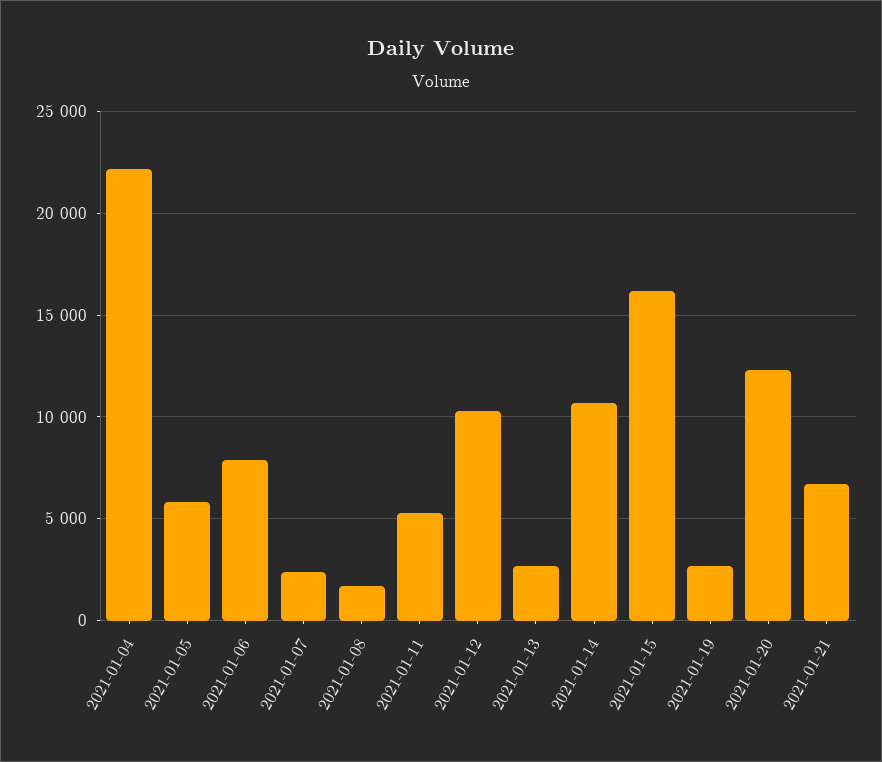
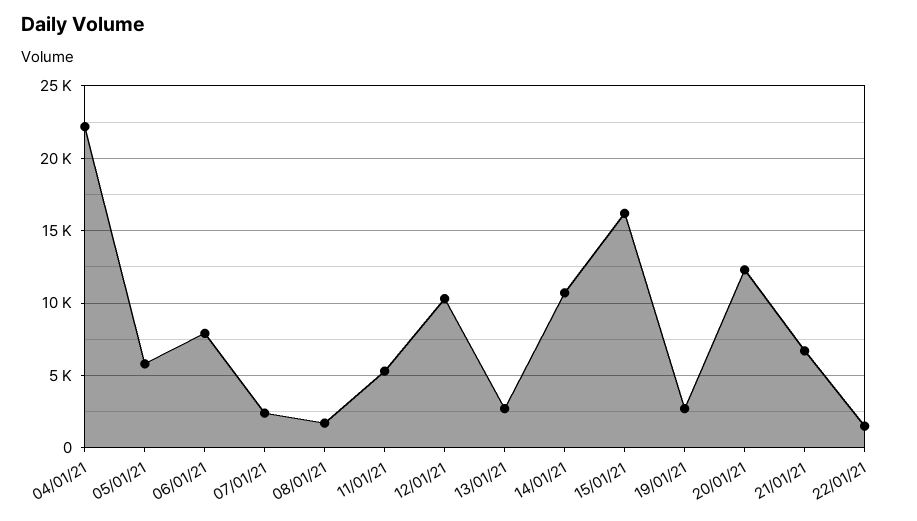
22/01/21: none -> 1500

